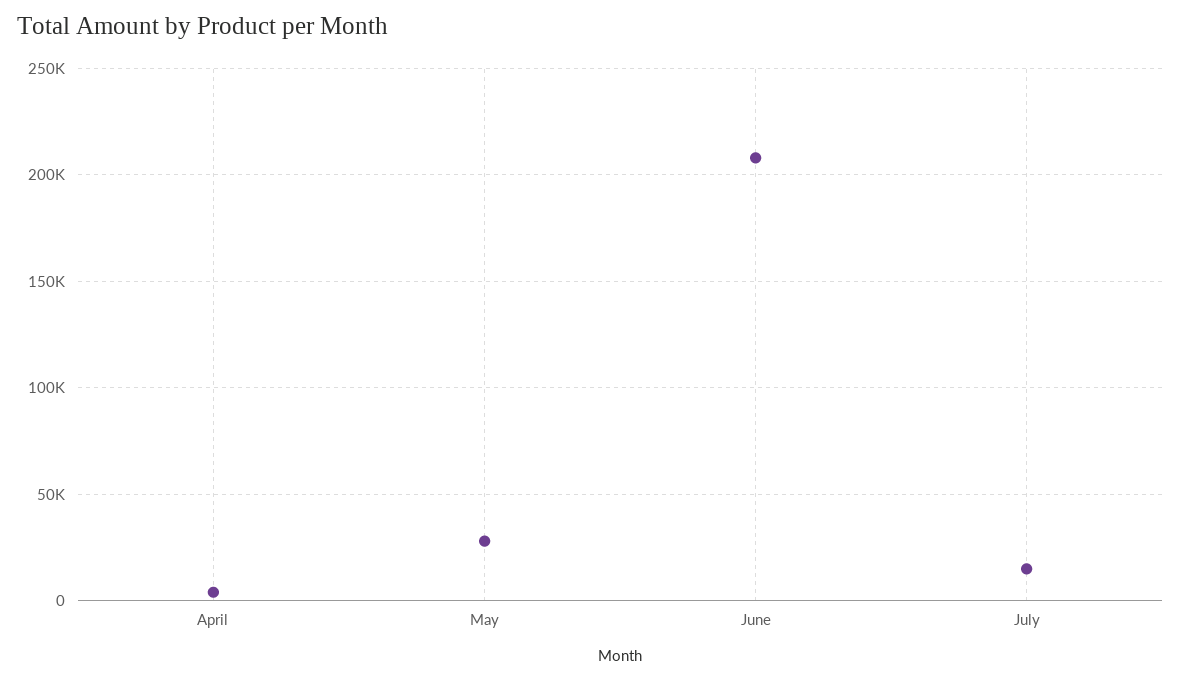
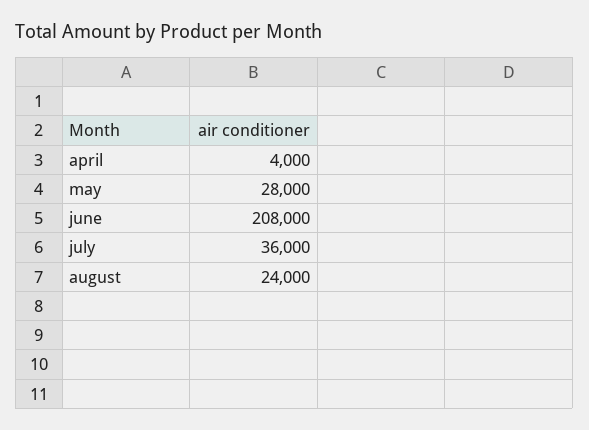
July: 15000 -> 36000
august: none -> 24000

